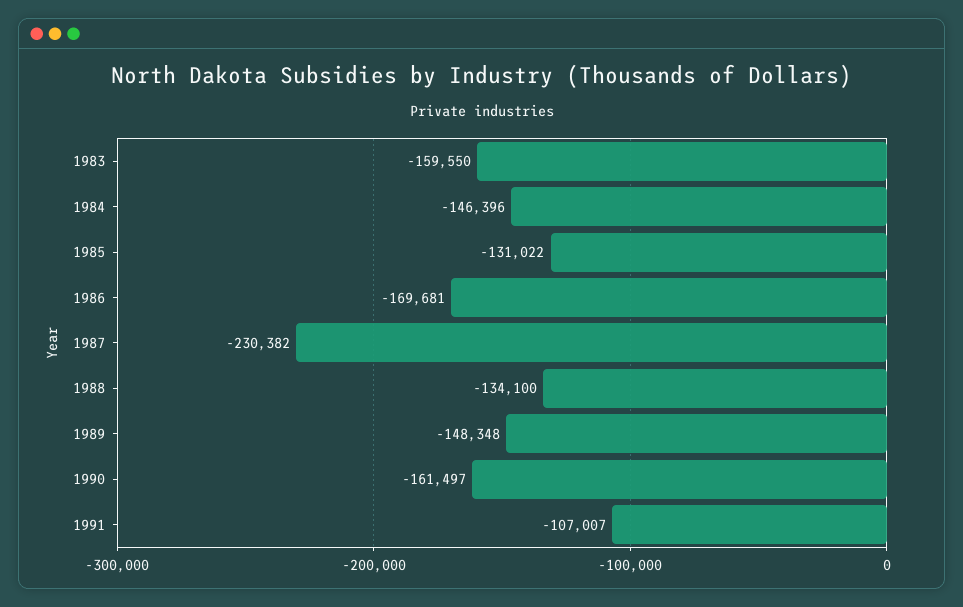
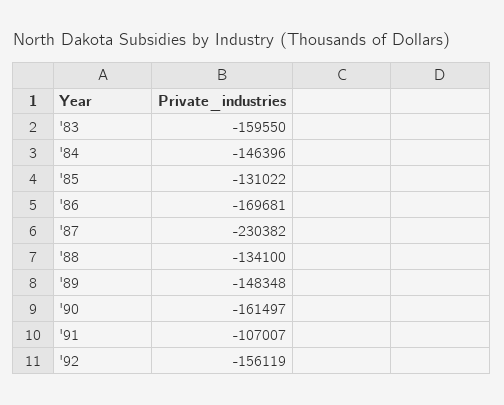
'92: none -> -156119

